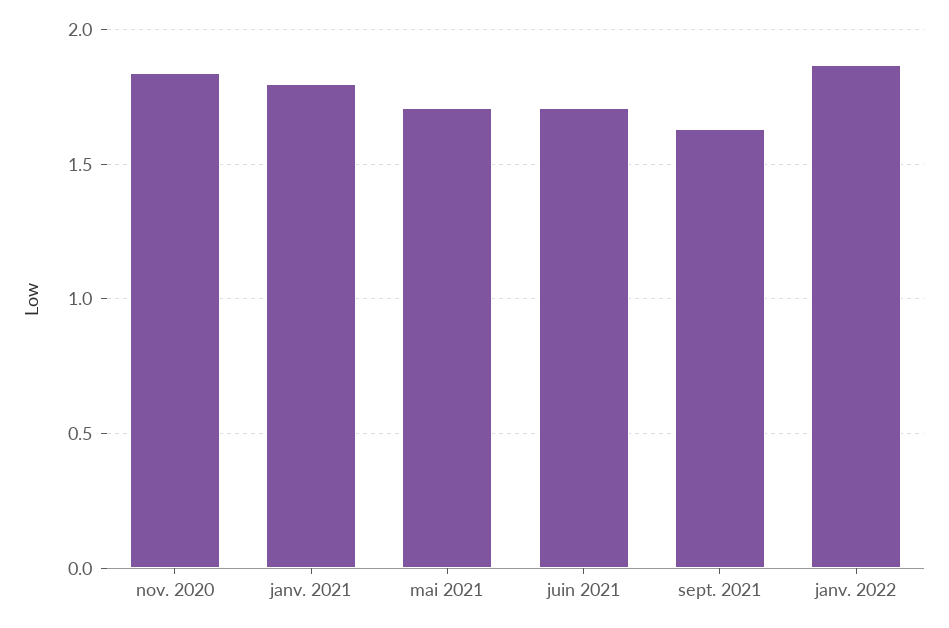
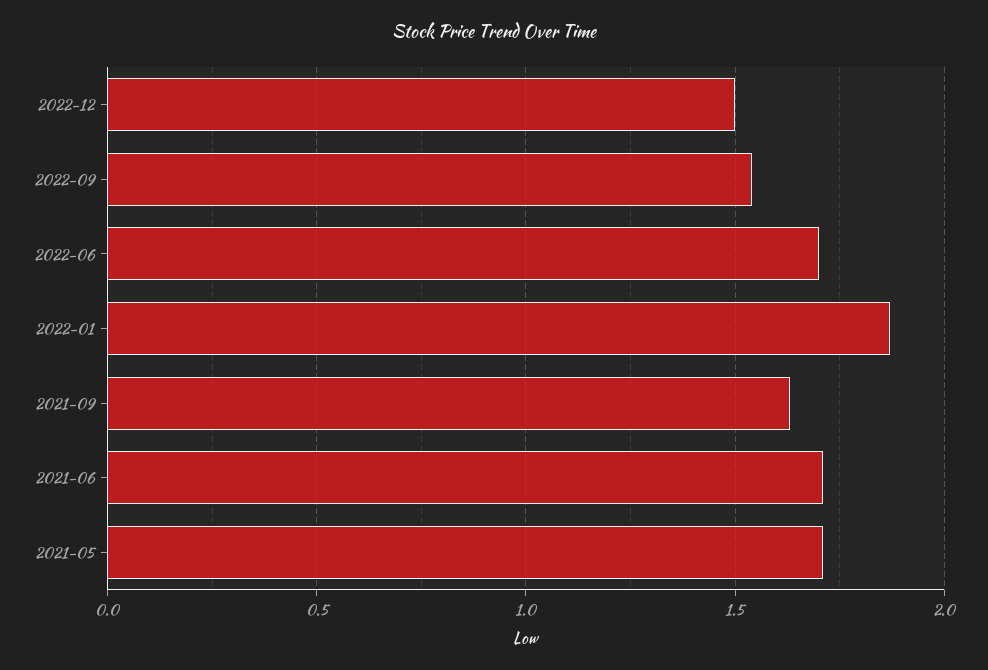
nov. 2020: 1.85 -> none
janv. 2021: 1.8 -> none
2022-12: none -> 1.5
2022-09: none -> 1.55
2022-06: none -> 1.7

